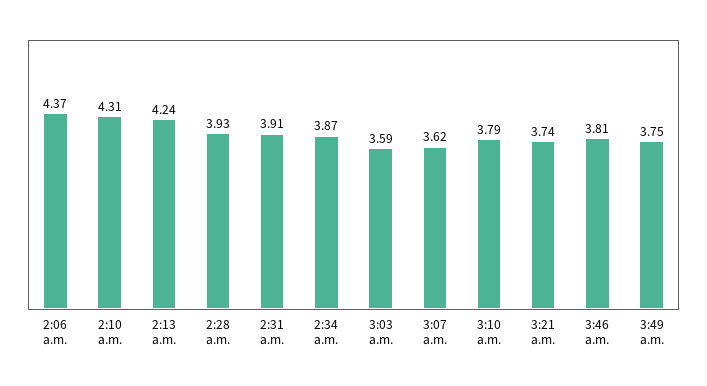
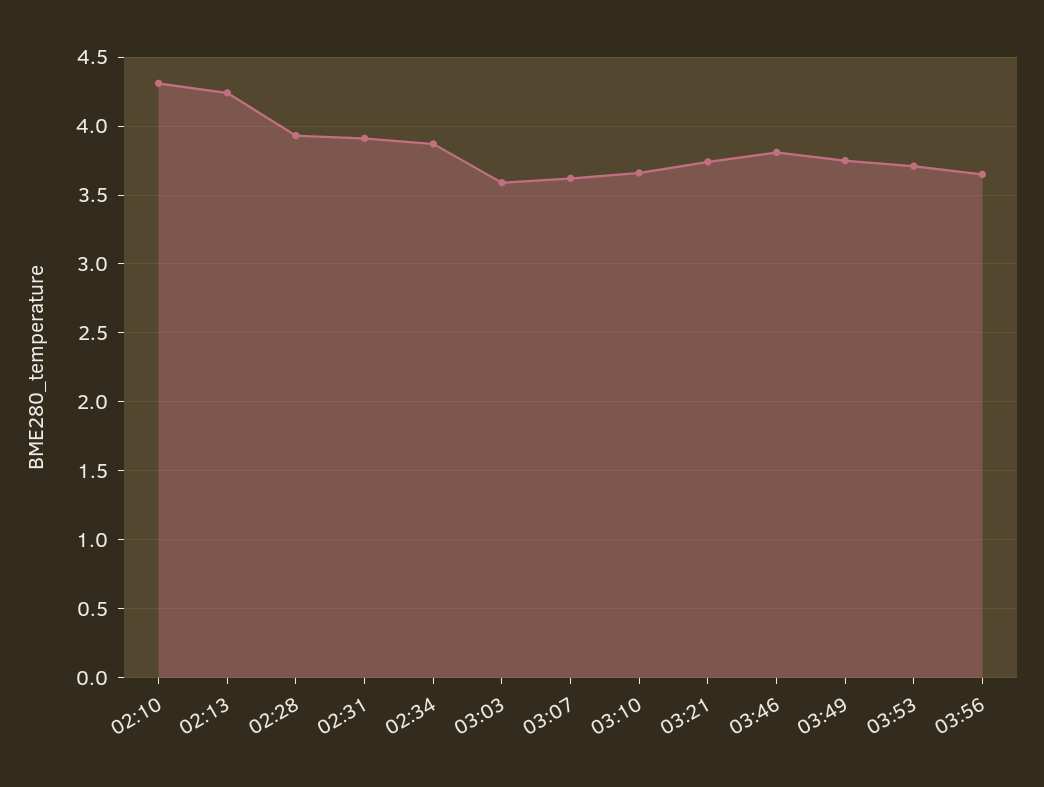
2:06 a.m.: 4.37 -> none
3:10 a.m.: 3.79 -> 3.65
03:53: none -> 3.7
03:56: none -> 3.65

